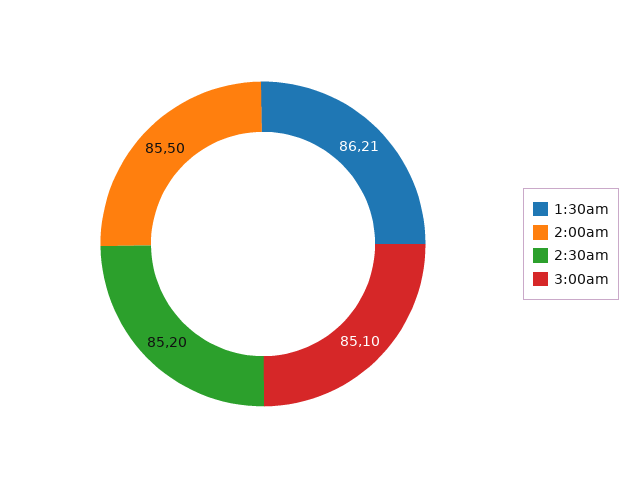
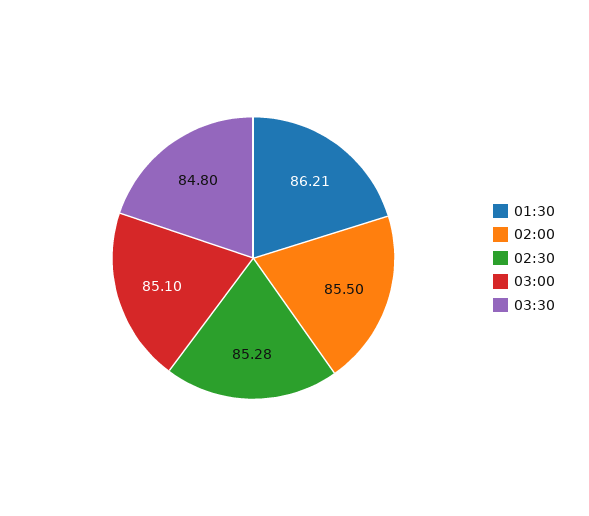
2:30am: 85.2 -> 85.28
03:30: none -> 84.8

